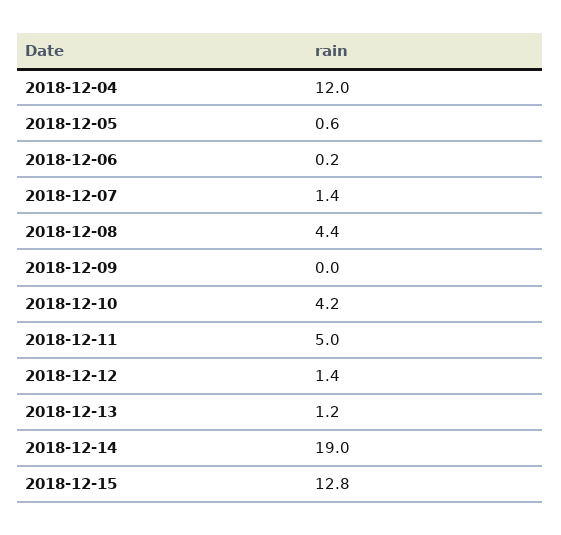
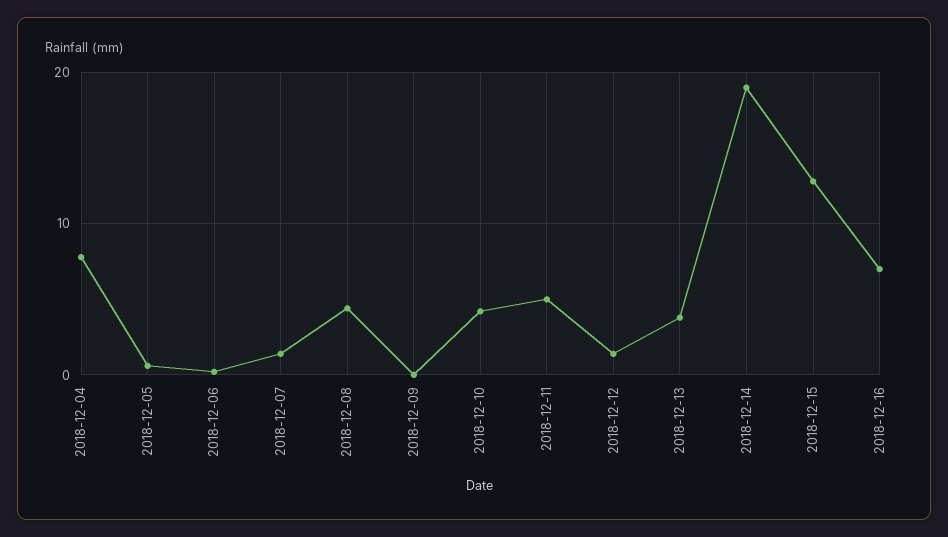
2018-12-04: 12 -> 8
2018-12-13: 1.2 -> 4
2018-12-16: none -> 7

